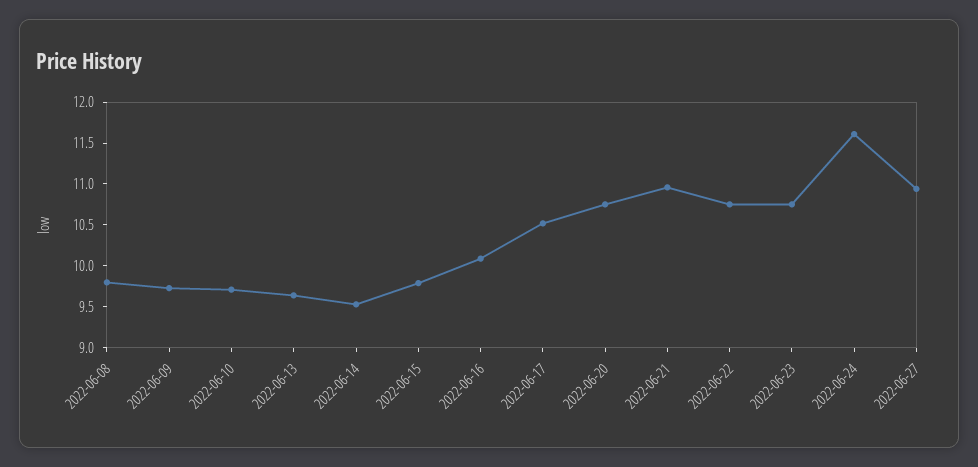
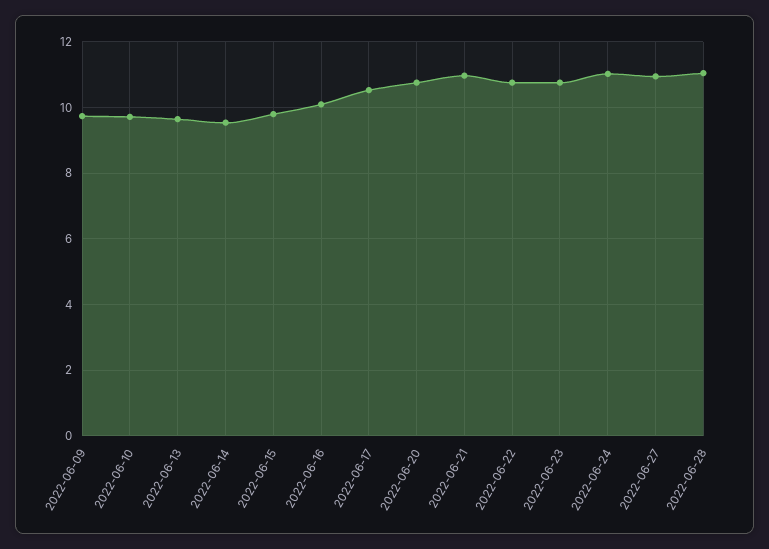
2022-06-08: 9.8 -> none
2022-06-24: 11.6 -> 11
2022-06-28: none -> 11

